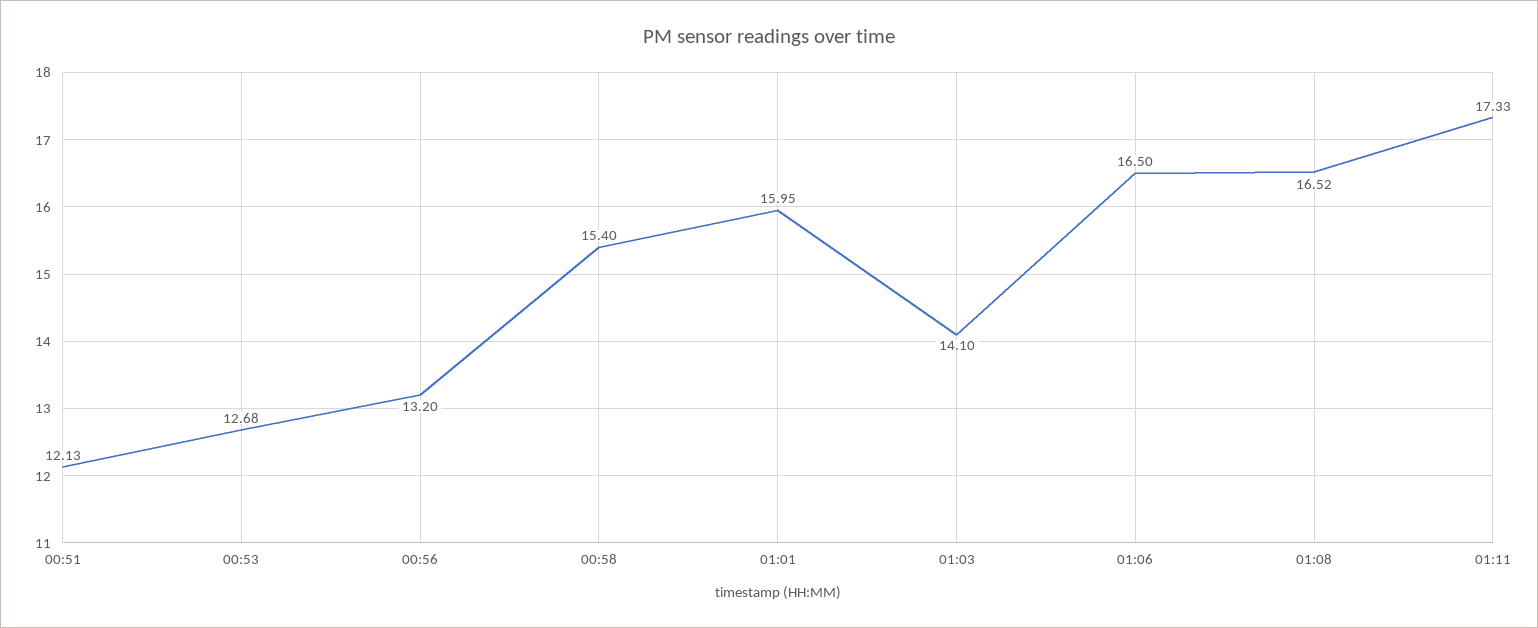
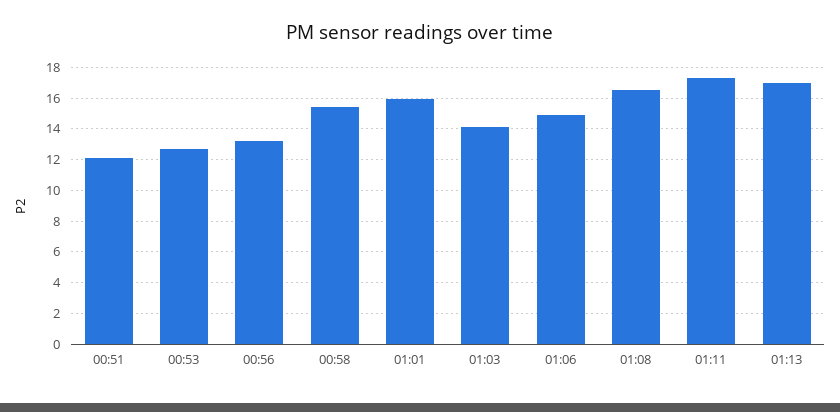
01:06: 16.5 -> 15
01:13: none -> 17

